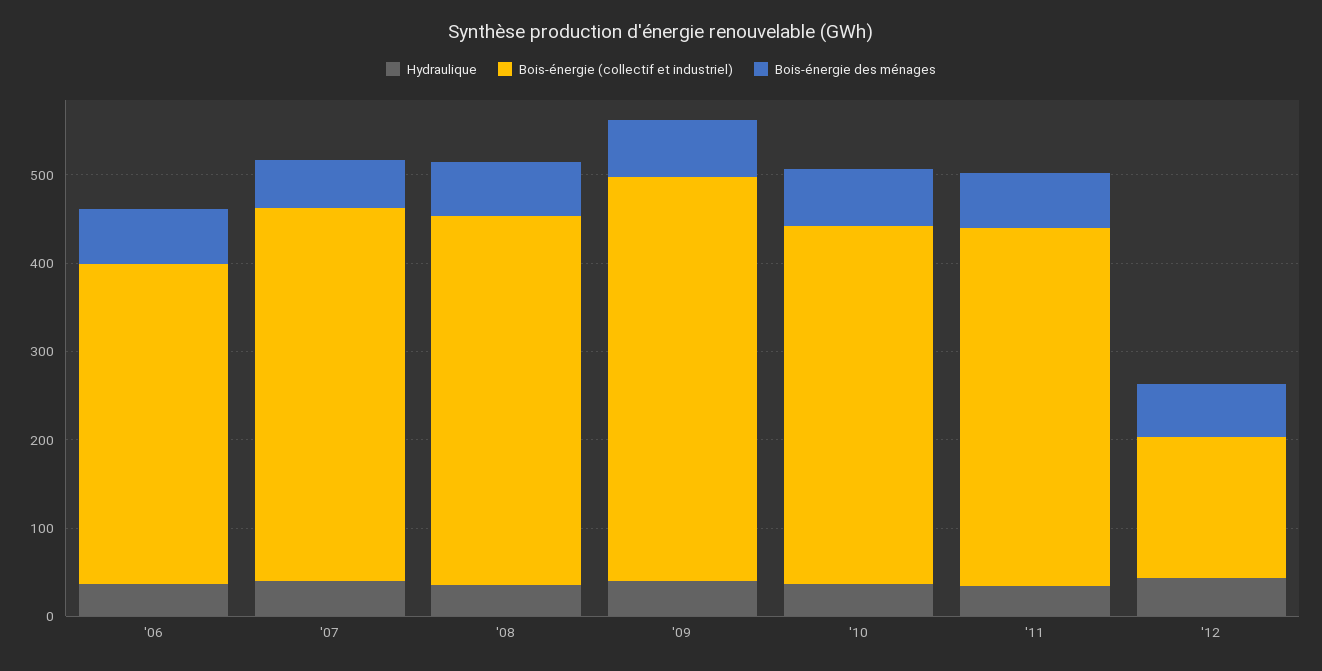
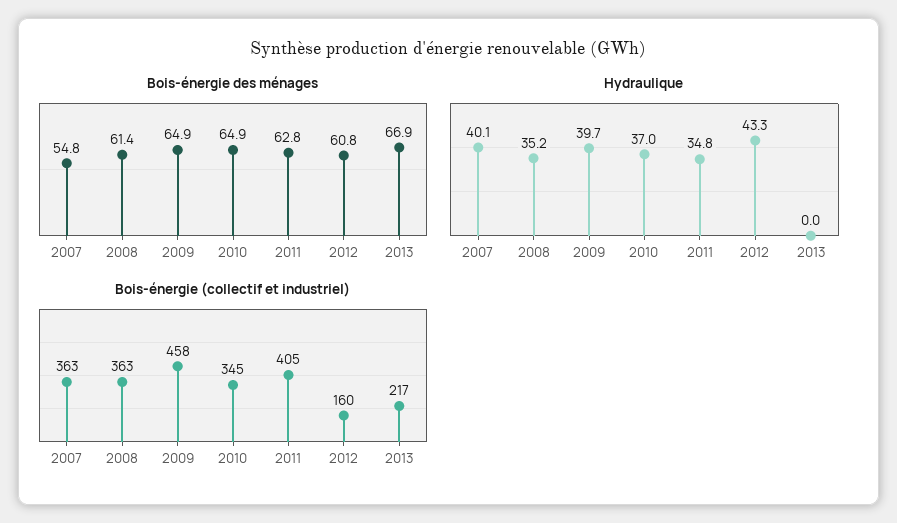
Hydraulique, '06: 40 -> none
Bois-énergie (collectif et industriel), '06: 360 -> none
Bois-énergie des ménages, '06: 60 -> none
Bois-énergie (collectif et industriel), '07: 420 -> 363
Bois-énergie (collectif et industriel), '08: 420 -> 363
Bois-énergie (collectif et industriel), '10: 400 -> 345
Bois-énergie des ménages, 2013: none -> 66.9
Hydraulique, 2013: none -> 0
Bois-énergie (collectif et industriel), 2013: none -> 217

